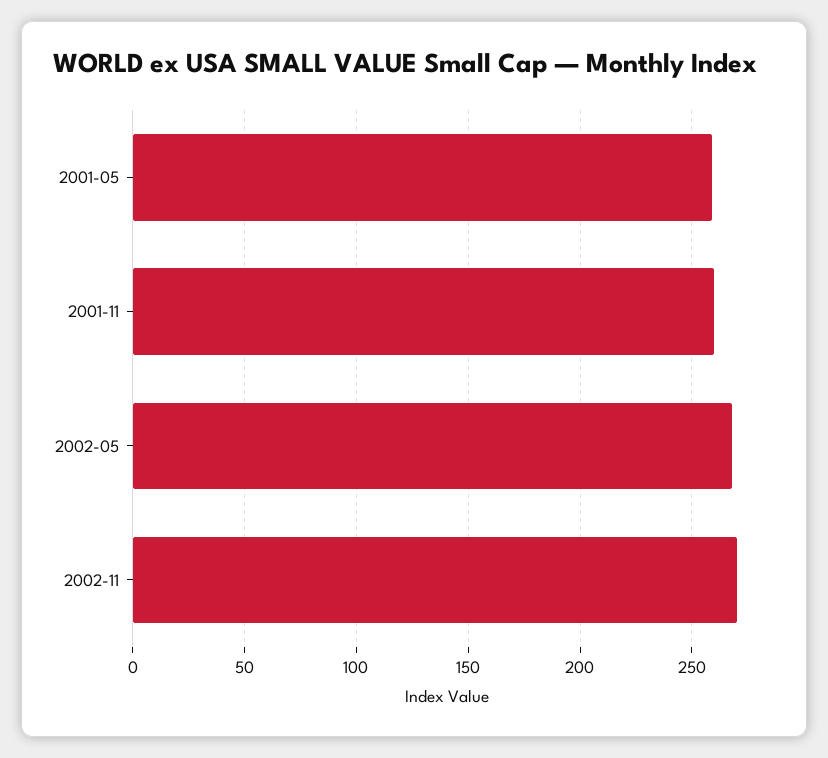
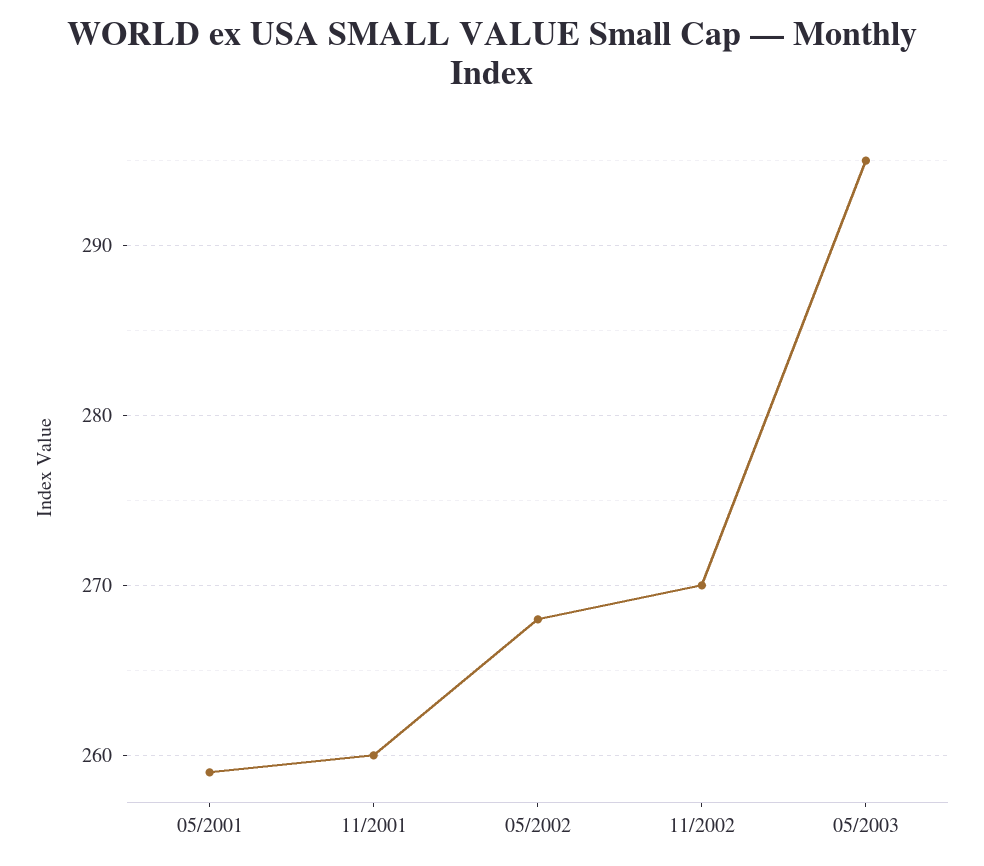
05/2003: none -> 295

